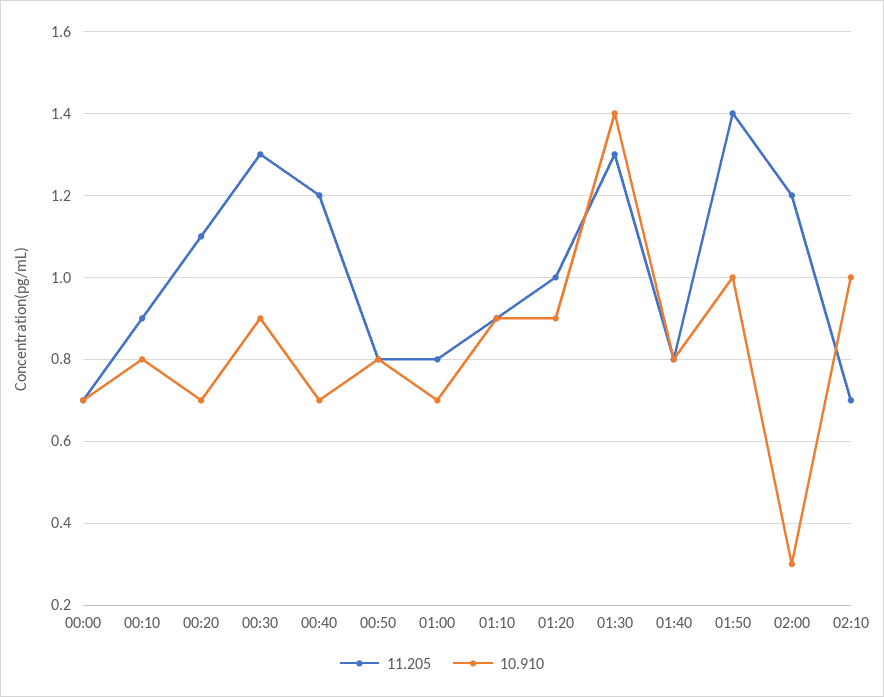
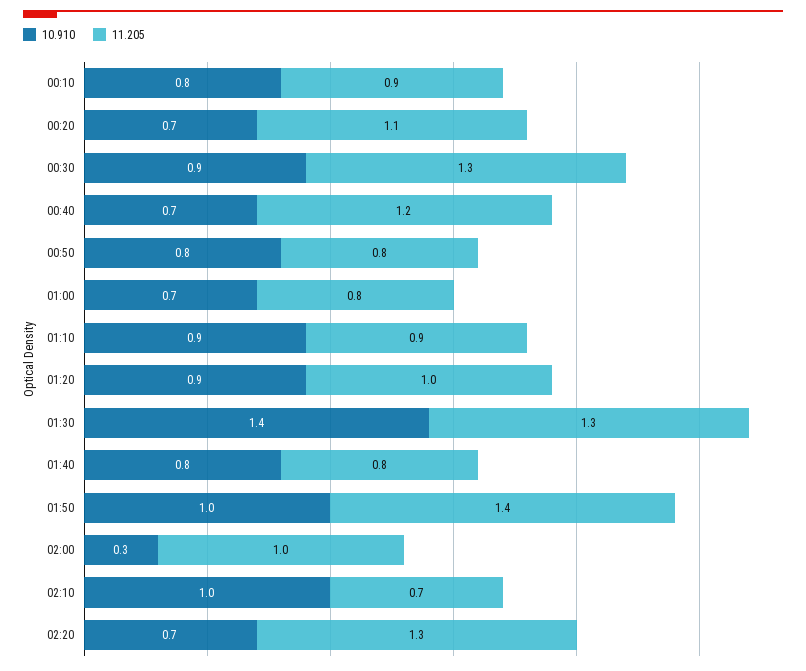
11.205, 00:00: 0.7 -> none
10.910, 00:00: 0.7 -> none
11.205, 02:00: 1.2 -> 1
10.910, 02:20: none -> 0.7
11.205, 02:20: none -> 1.3

